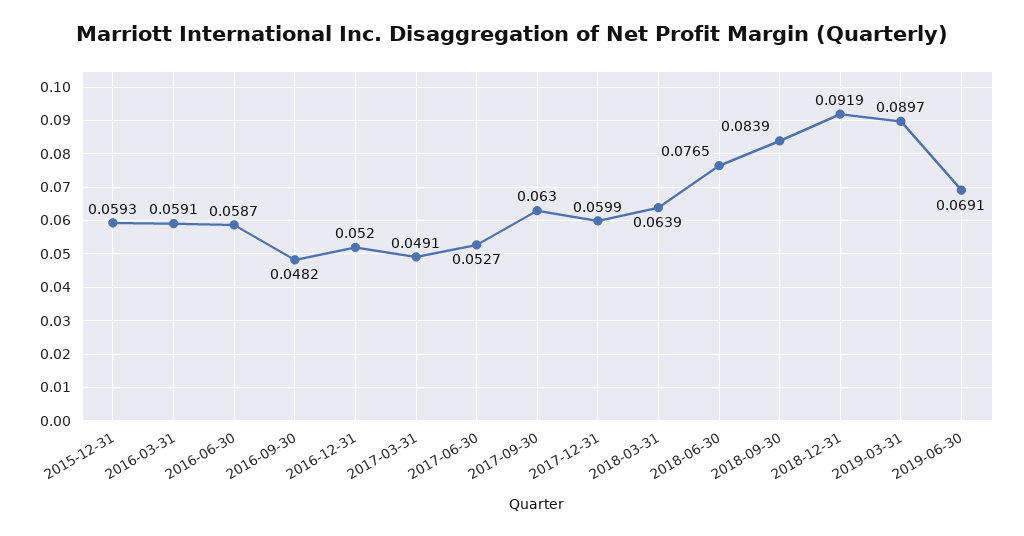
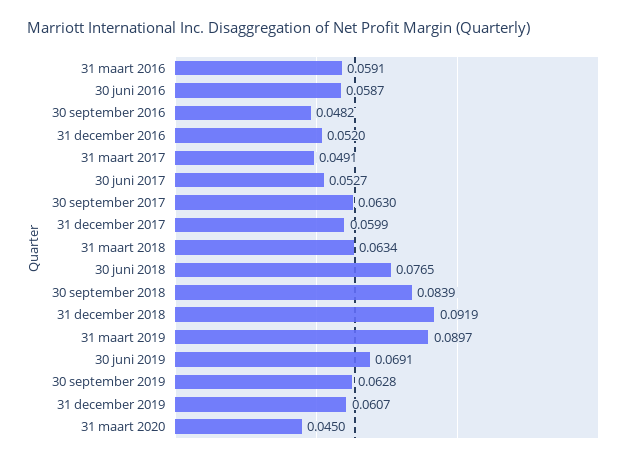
2015-12-31: 0.0593 -> none
2018-03-31: 0.0639 -> 0.0634
30 september 2019: none -> 0.0628
31 december 2019: none -> 0.0607
31 maart 2020: none -> 0.045

